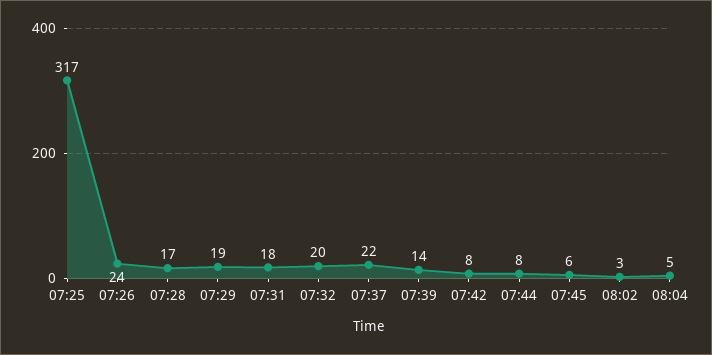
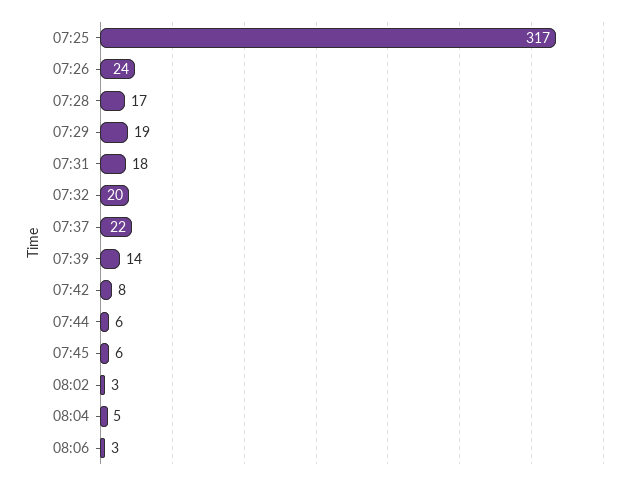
07:44: 8 -> 6
08:06: none -> 3

